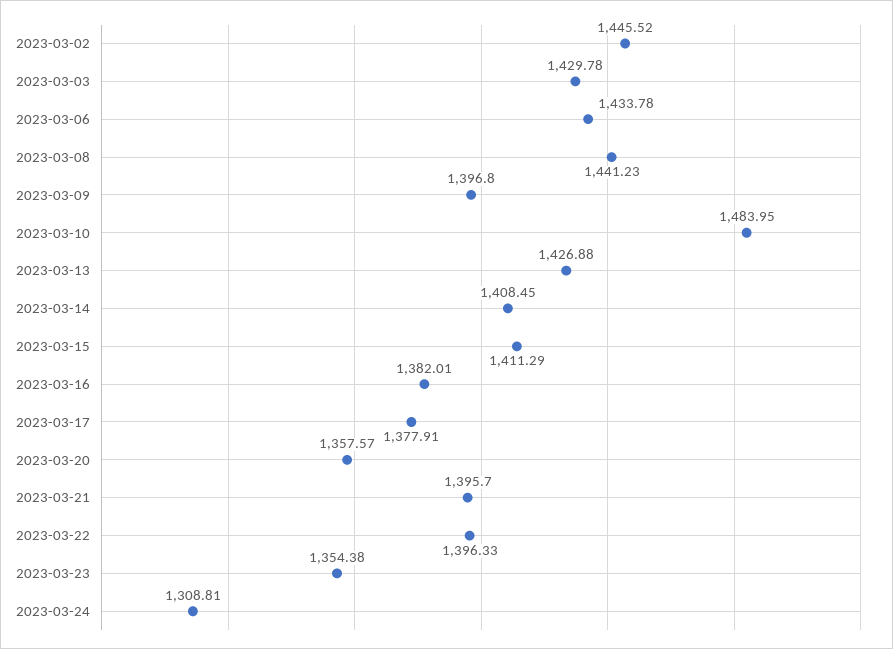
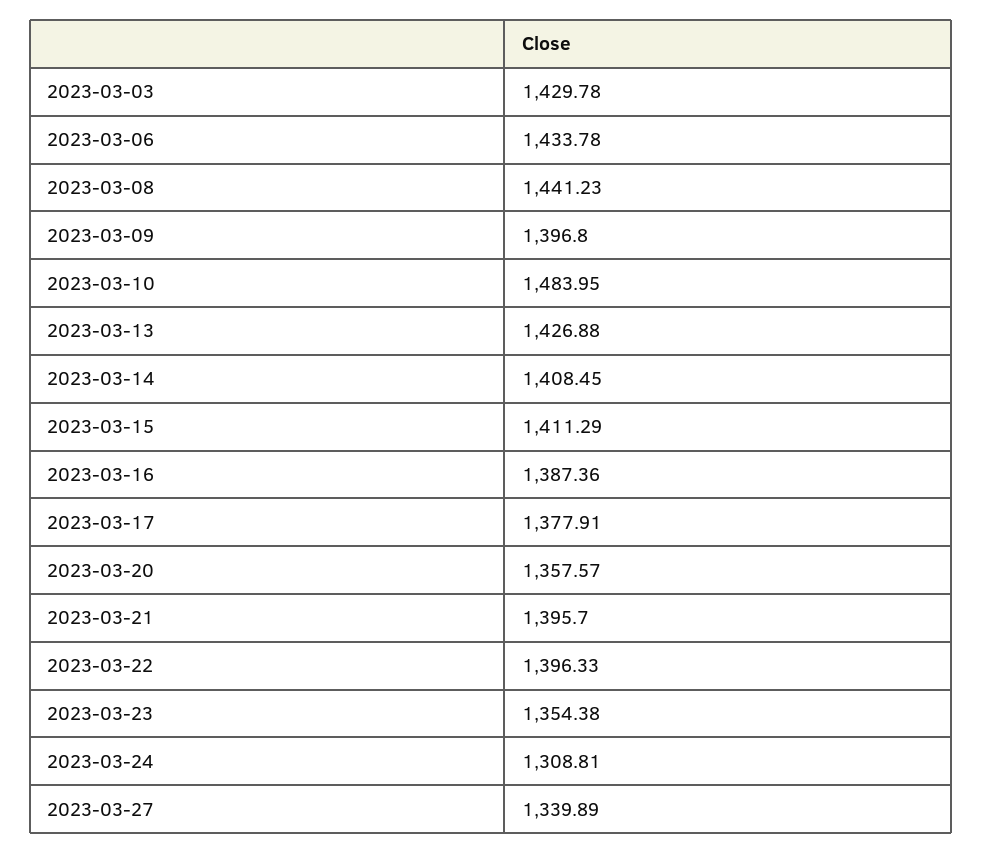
2023-03-02: 1445.52 -> none
2023-03-16: 1382.01 -> 1387.36
2023-03-27: none -> 1339.89

